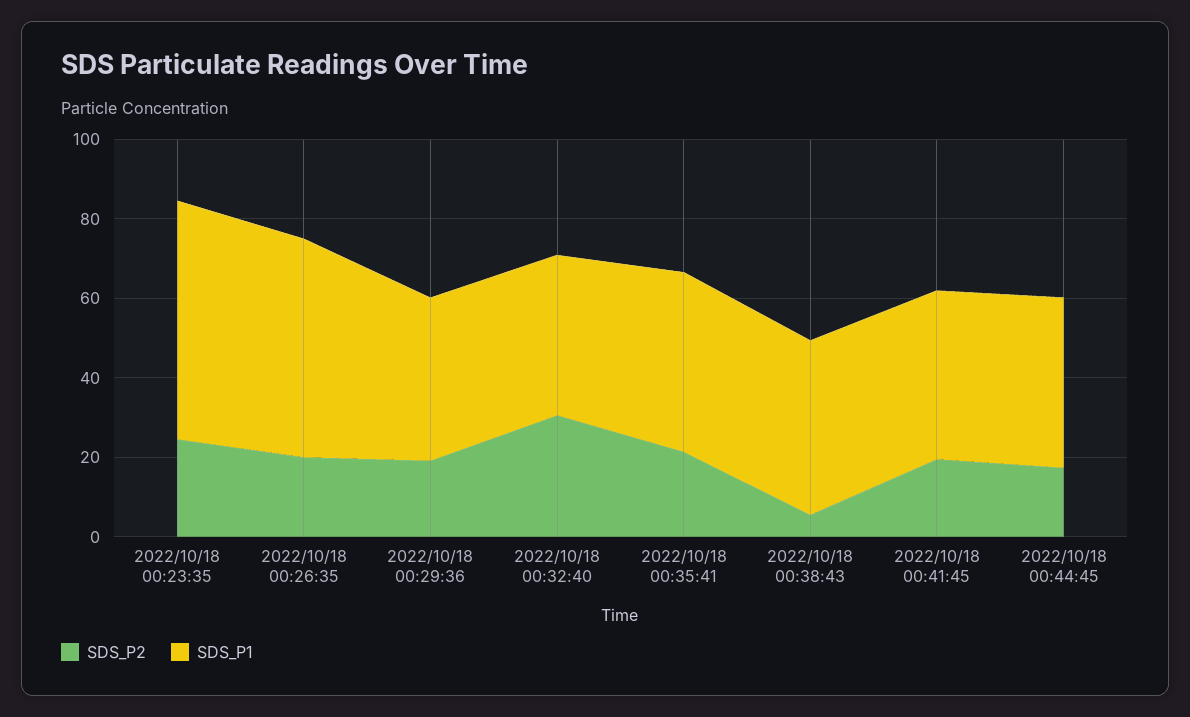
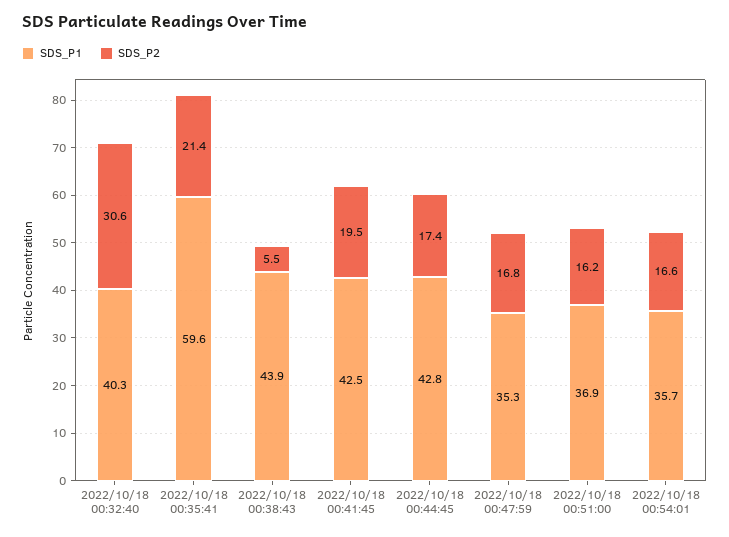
SDS_P2, 2022/10/18 00:23:35: 25 -> none
SDS_P1, 2022/10/18 00:23:35: 60 -> none
SDS_P2, 2022/10/18 00:26:35: 20 -> none
SDS_P1, 2022/10/18 00:26:35: 55 -> none
SDS_P2, 2022/10/18 00:29:36: 20 -> none
SDS_P1, 2022/10/18 00:29:36: 40 -> none
SDS_P1, 2022/10/18 00:35:41: 45 -> 59.6
SDS_P1, 2022/10/18 00:47:59: none -> 35.3
SDS_P2, 2022/10/18 00:47:59: none -> 16.8
SDS_P1, 2022/10/18 00:51:00: none -> 36.9
SDS_P2, 2022/10/18 00:51:00: none -> 16.2
SDS_P1, 2022/10/18 00:54:01: none -> 35.7
SDS_P2, 2022/10/18 00:54:01: none -> 16.6

